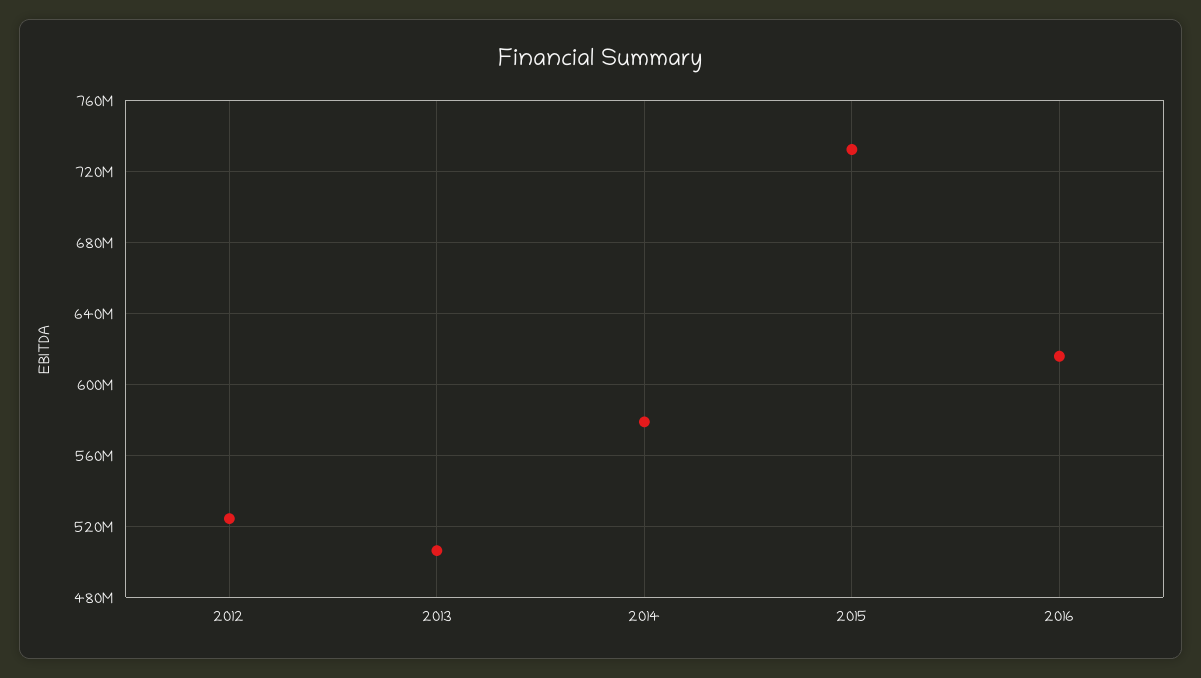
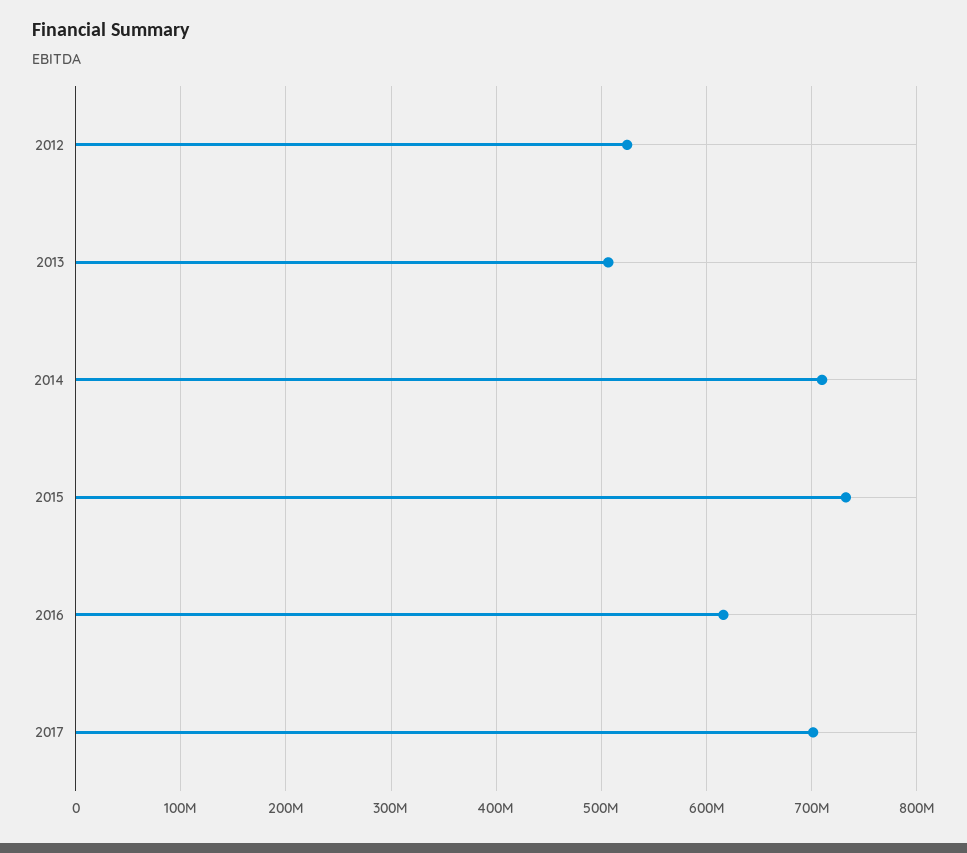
2014: 580000000 -> 710000000
2017: none -> 700000000

